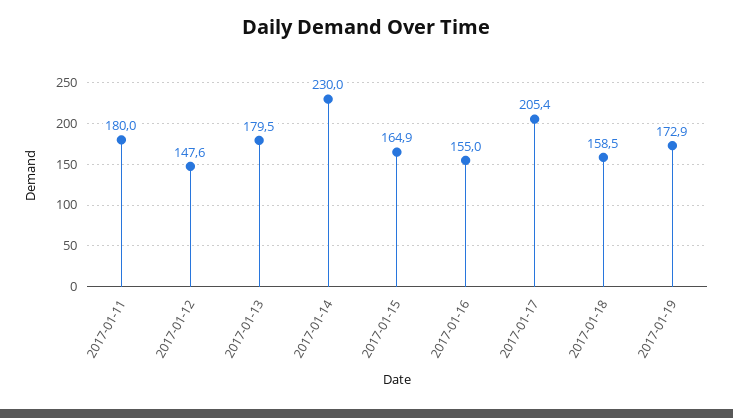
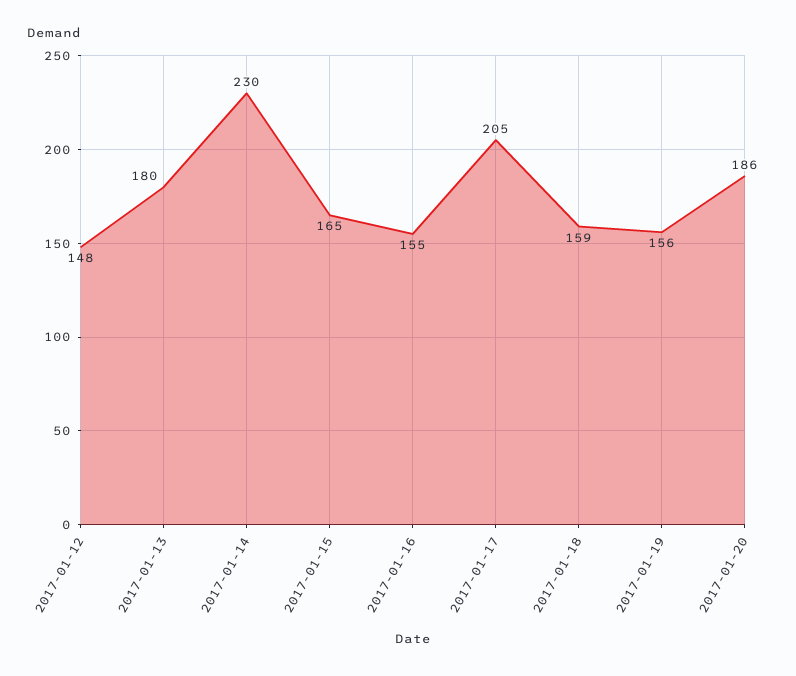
2017-01-11: 180 -> none
2017-01-19: 172.9 -> 156
2017-01-20: none -> 186

